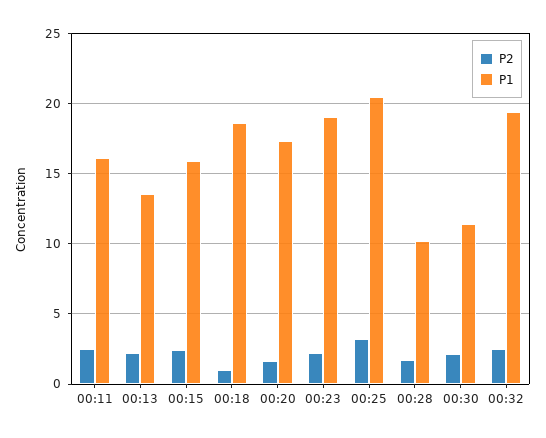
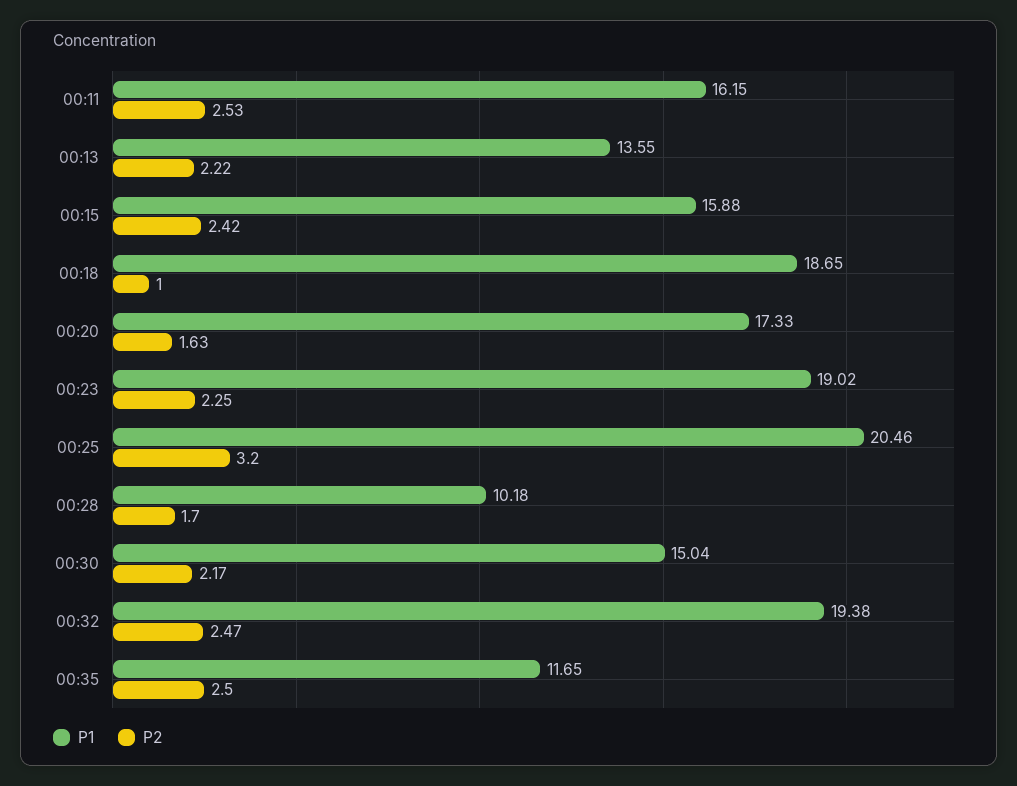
P1, 00:30: 11.5 -> 15.04
P1, 00:35: none -> 11.65
P2, 00:35: none -> 2.5

